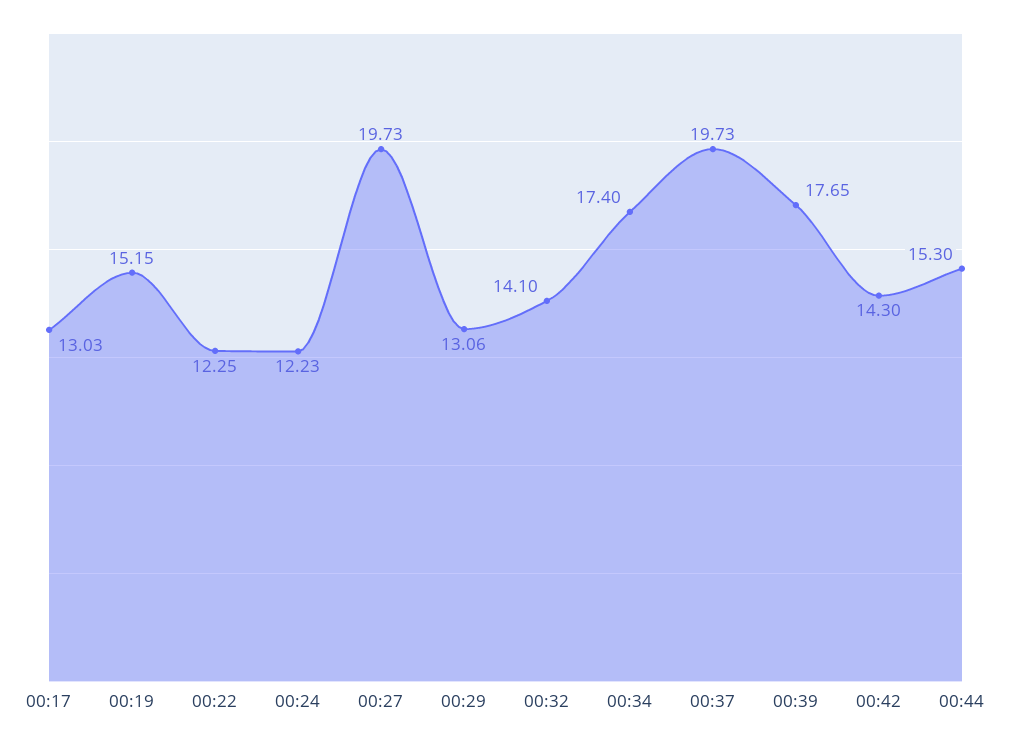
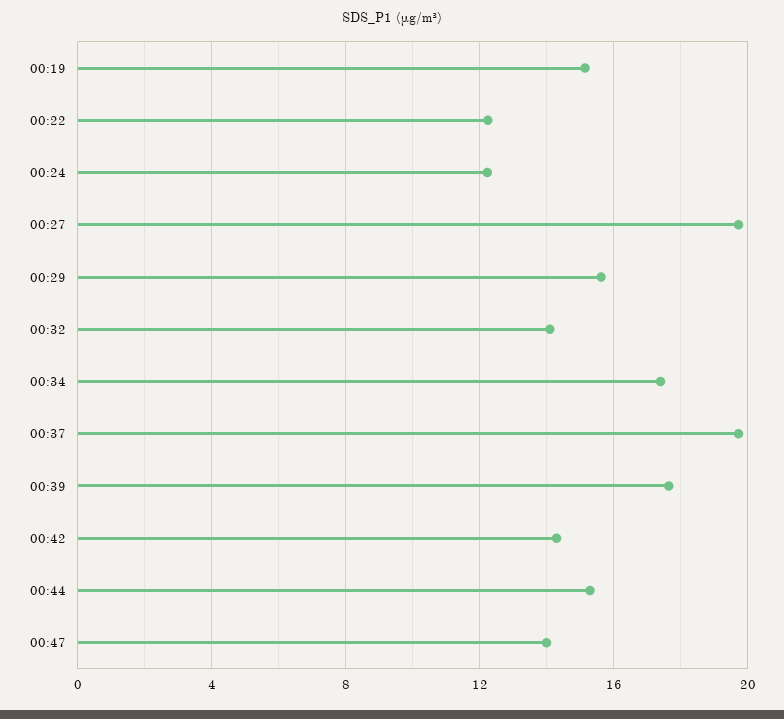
00:17: 13.03 -> none
00:29: 13.06 -> 15.5
00:47: none -> 14

